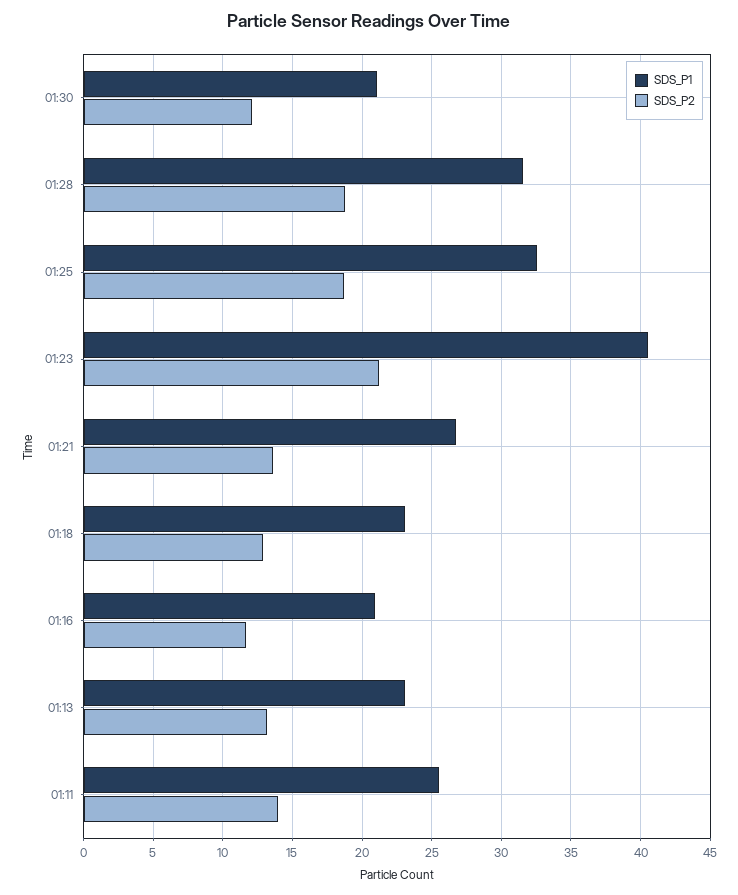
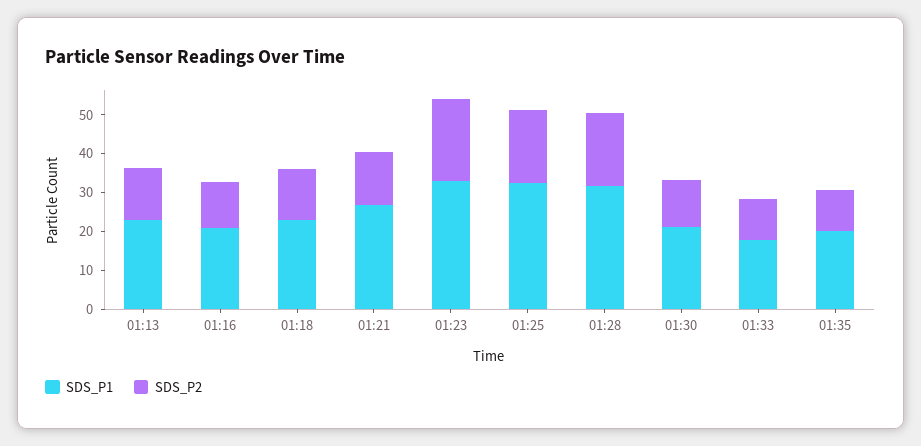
SDS_P1, 01:23: 40.5 -> 32.5
SDS_P1, 01:11: 25.5 -> none
SDS_P2, 01:11: 14 -> none
SDS_P1, 01:33: none -> 17.5
SDS_P2, 01:33: none -> 10
SDS_P1, 01:35: none -> 20
SDS_P2, 01:35: none -> 10

